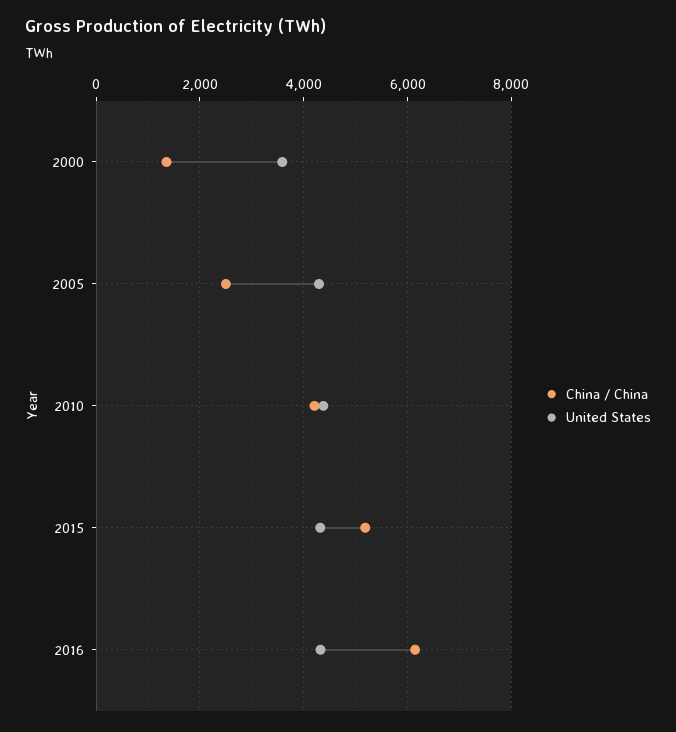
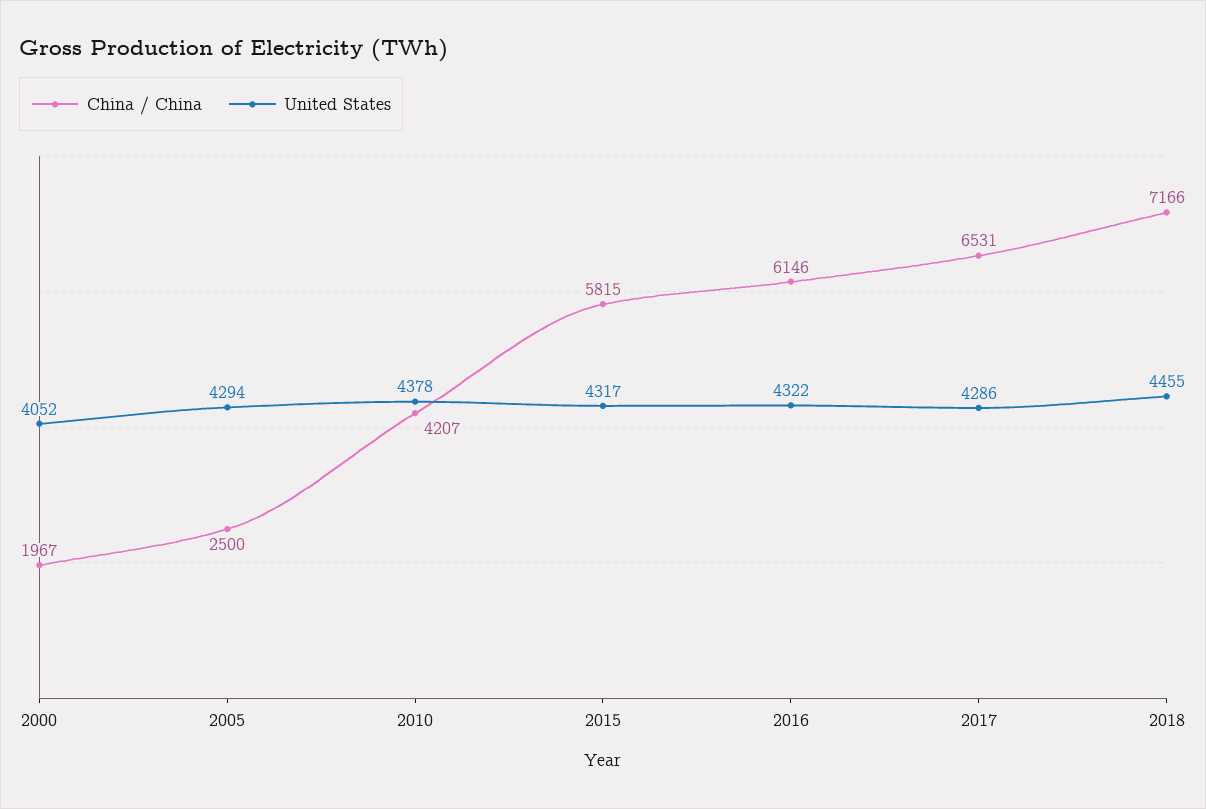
China / China, 2000: 1400 -> 1967
United States, 2000: 3600 -> 4052
China / China, 2015: 5200 -> 5815
China / China, 2017: none -> 6531
United States, 2017: none -> 4286
China / China, 2018: none -> 7166
United States, 2018: none -> 4455

